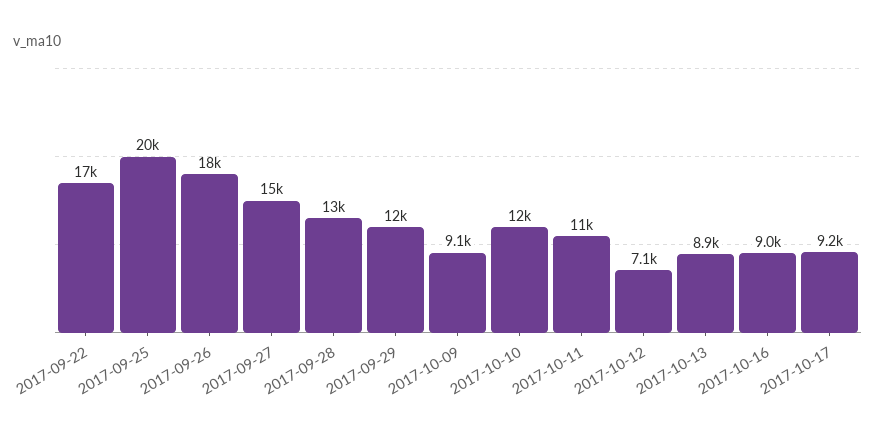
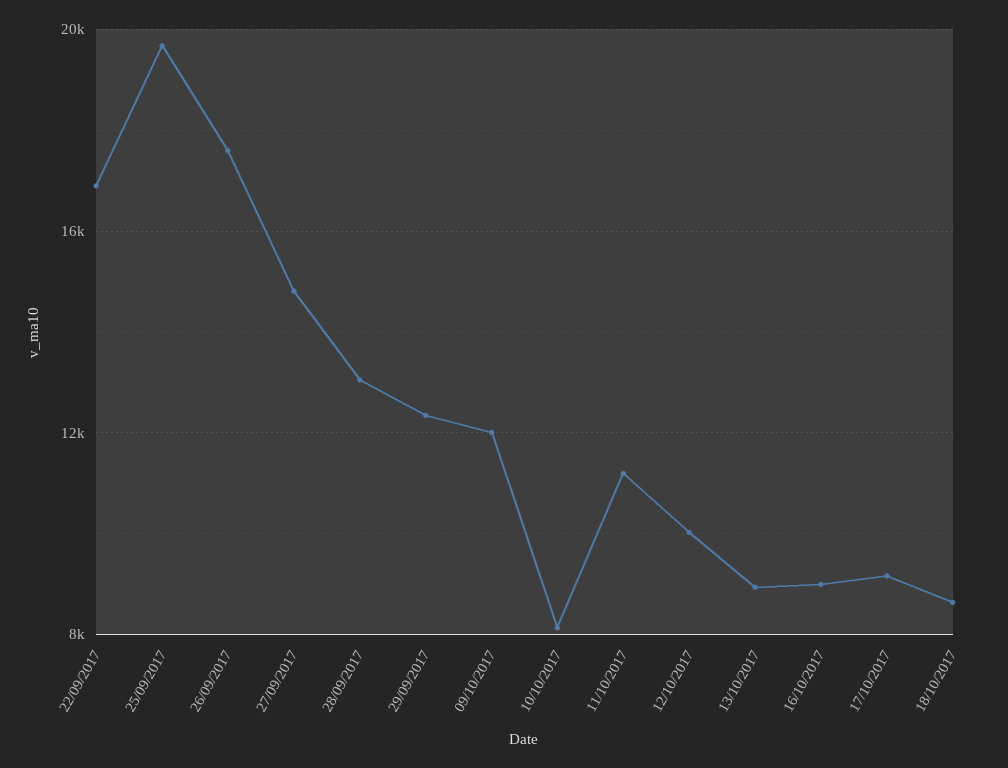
2017-10-09: 9100 -> 12000
2017-10-10: 12000 -> 8000
2017-10-12: 7100 -> 10000
18/10/2017: none -> 8500

